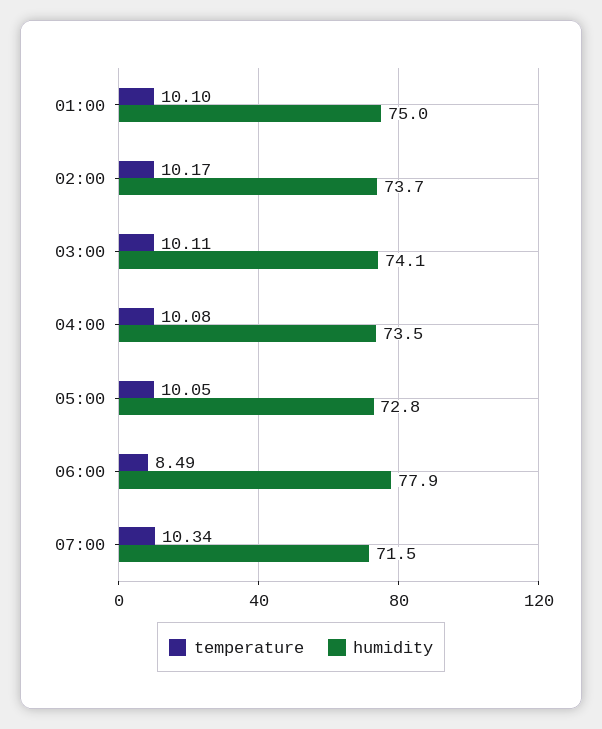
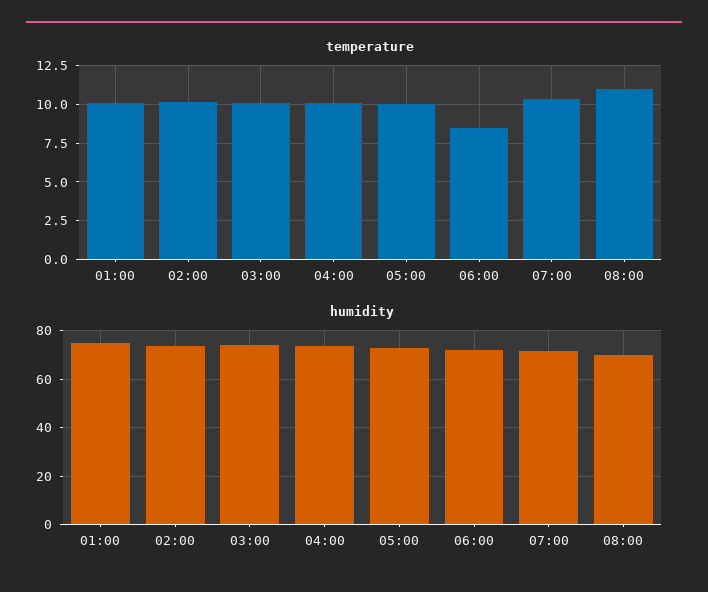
humidity, 06:00: 77.9 -> 72.5
temperature, 08:00: none -> 11
humidity, 08:00: none -> 70

